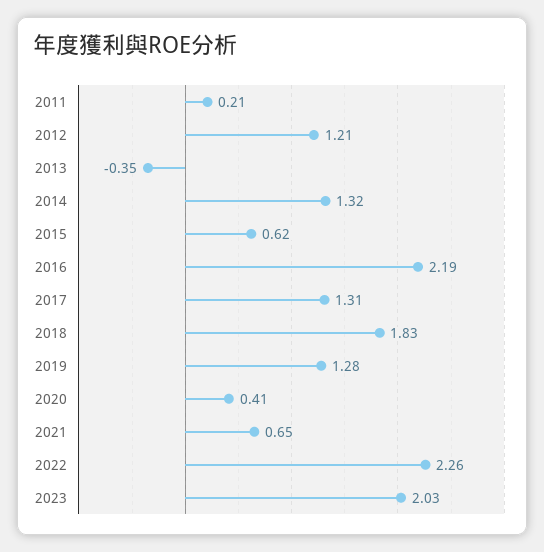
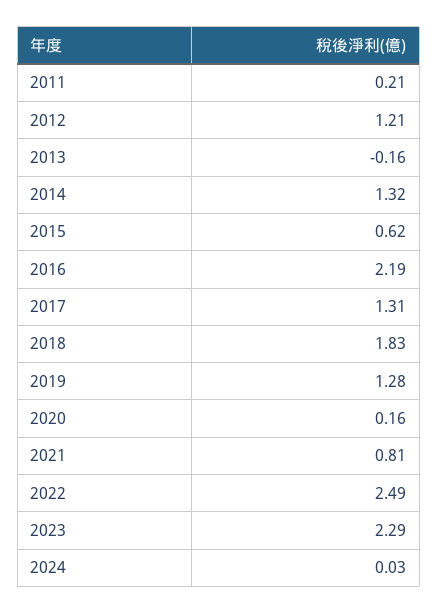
2013: -0.35 -> -0.16
2020: 0.41 -> 0.16
2021: 0.65 -> 0.81
2022: 2.26 -> 2.49
2023: 2.03 -> 2.29
2024: none -> 0.03

